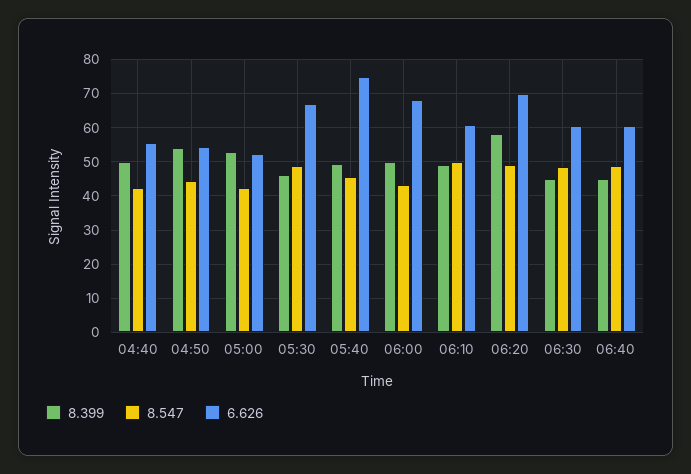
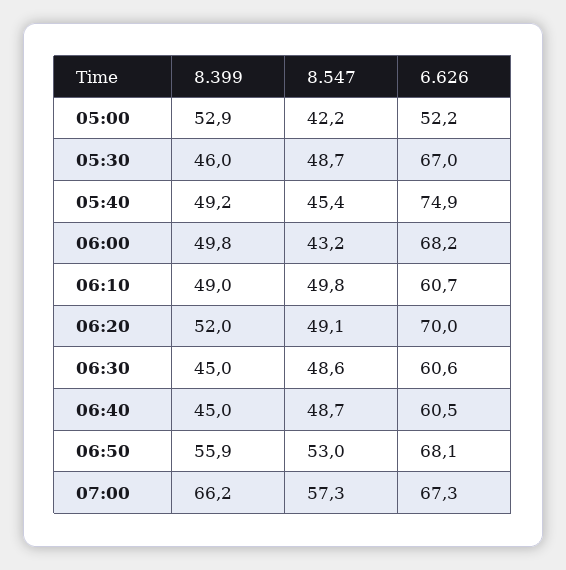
8.399, 04:40: 50 -> none
8.547, 04:40: 42 -> none
6.626, 04:40: 56 -> none
8.399, 04:50: 54 -> none
8.547, 04:50: 44 -> none
6.626, 04:50: 54 -> none
8.399, 06:20: 58 -> 52
8.399, 06:50: none -> 55.9
8.547, 06:50: none -> 53
6.626, 06:50: none -> 68.1
8.399, 07:00: none -> 66.2
8.547, 07:00: none -> 57.3
6.626, 07:00: none -> 67.3

